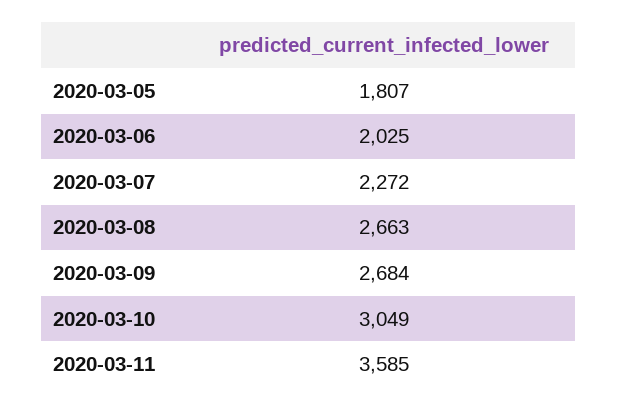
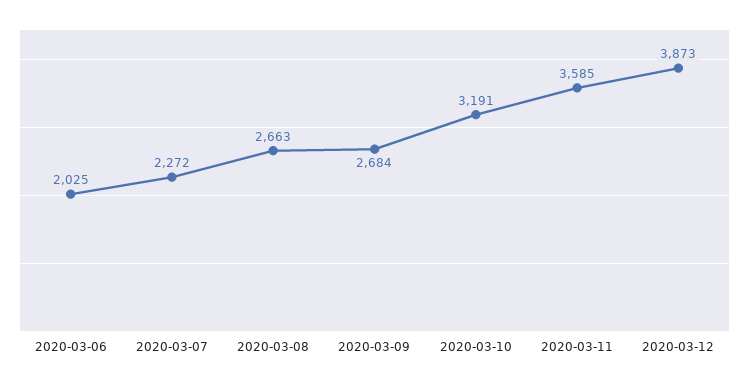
2020-03-05: 1807 -> none
2020-03-10: 3049 -> 3191
2020-03-12: none -> 3873

